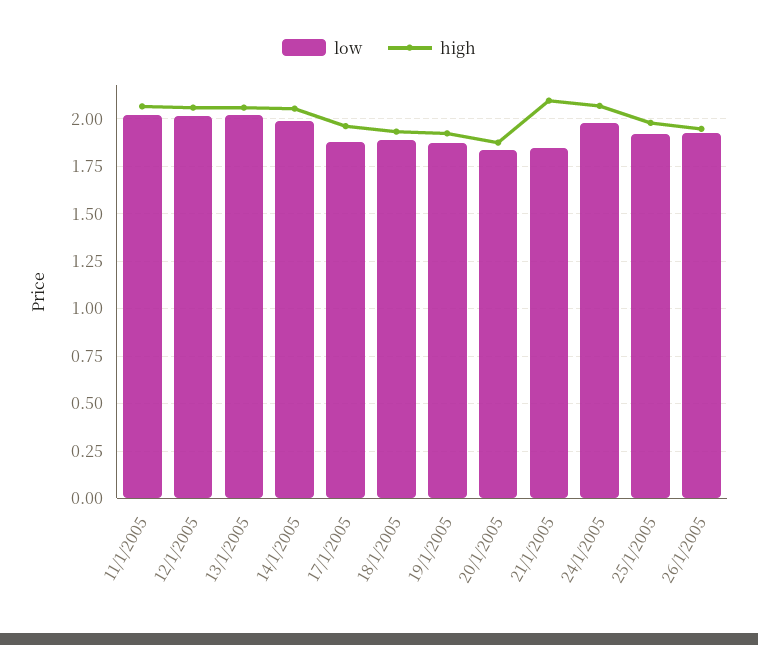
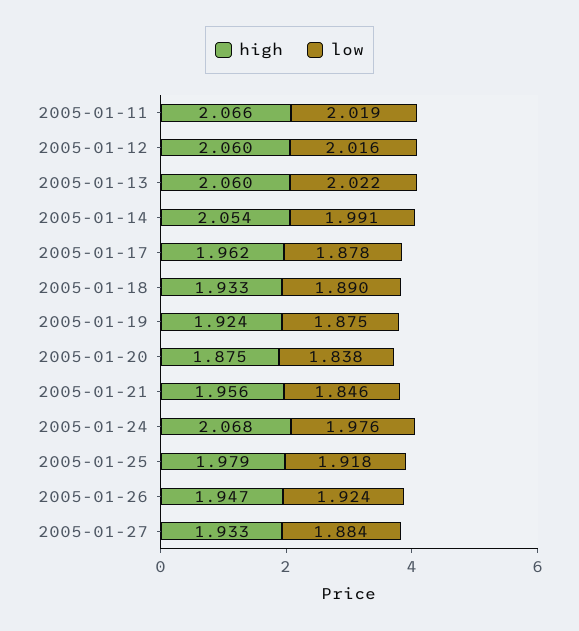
high, 21/1/2005: 2.1 -> 1.956
high, 2005-01-27: none -> 1.933
low, 2005-01-27: none -> 1.884

